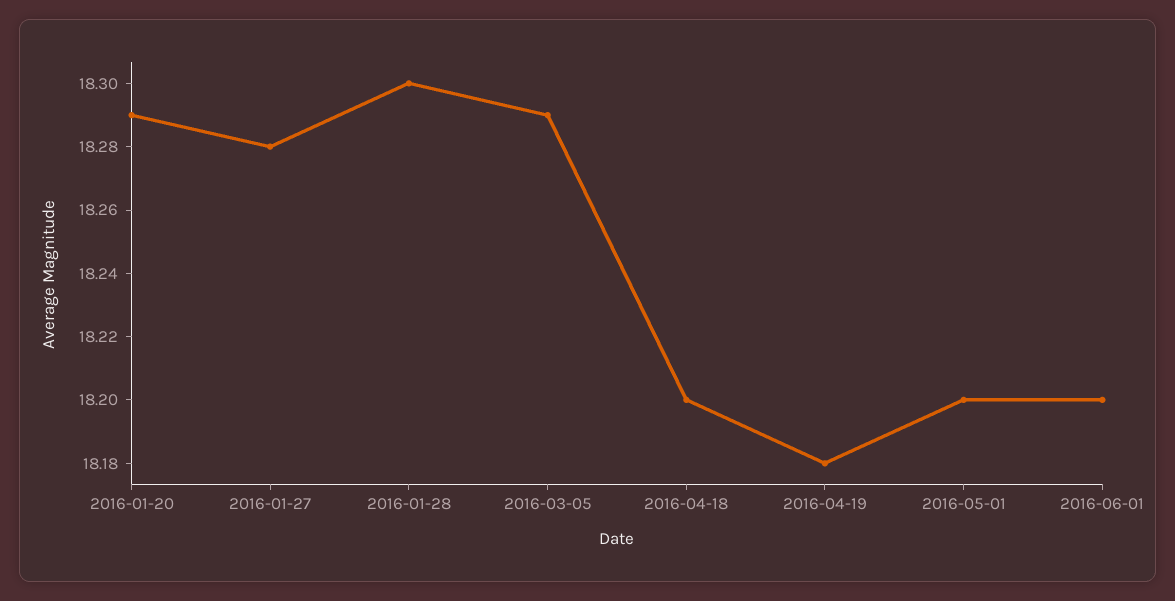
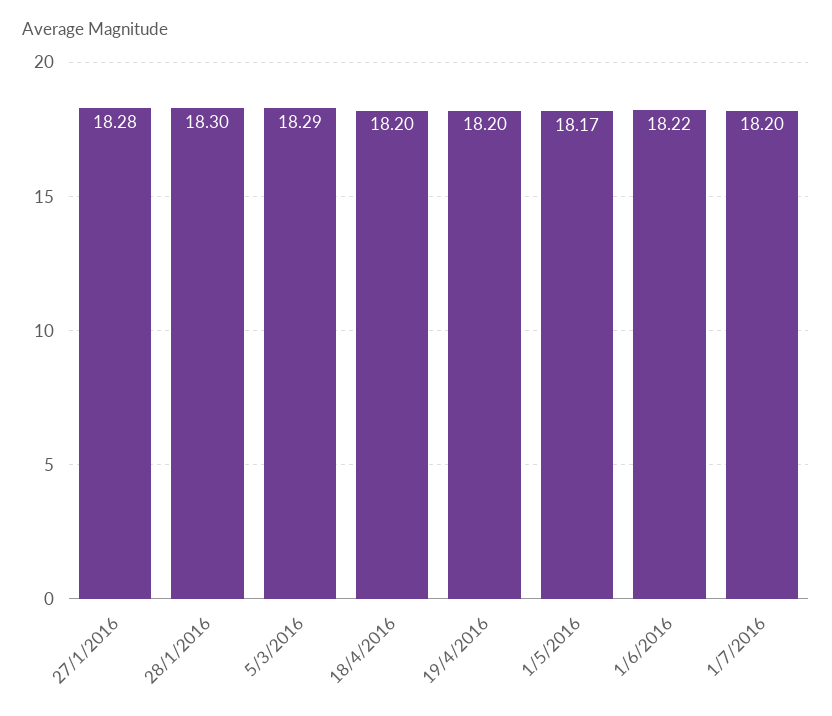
2016-01-20: 18.29 -> none
2016-04-19: 18.18 -> 18.2
2016-05-01: 18.2 -> 18.17
2016-06-01: 18.2 -> 18.22
1/7/2016: none -> 18.2

